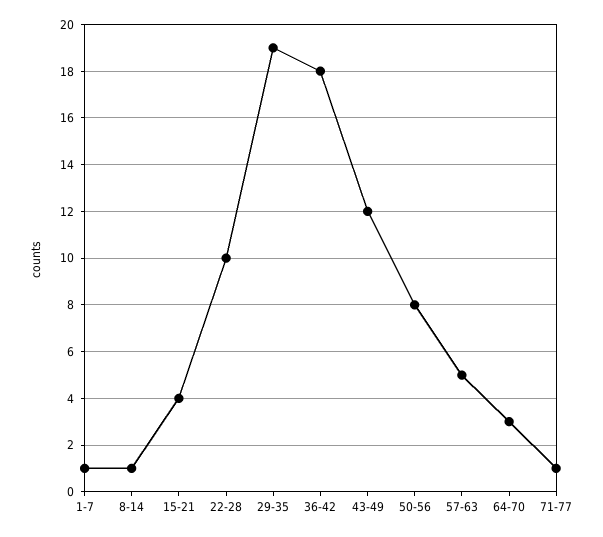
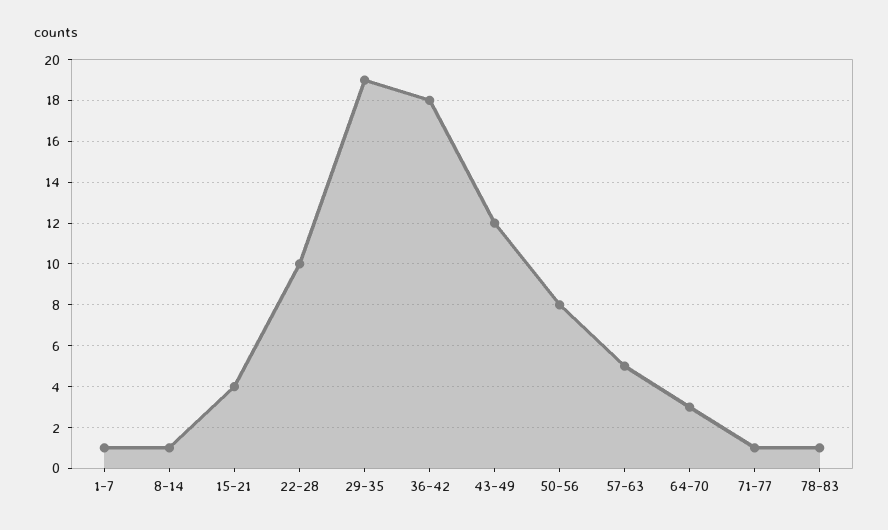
78-83: none -> 1

